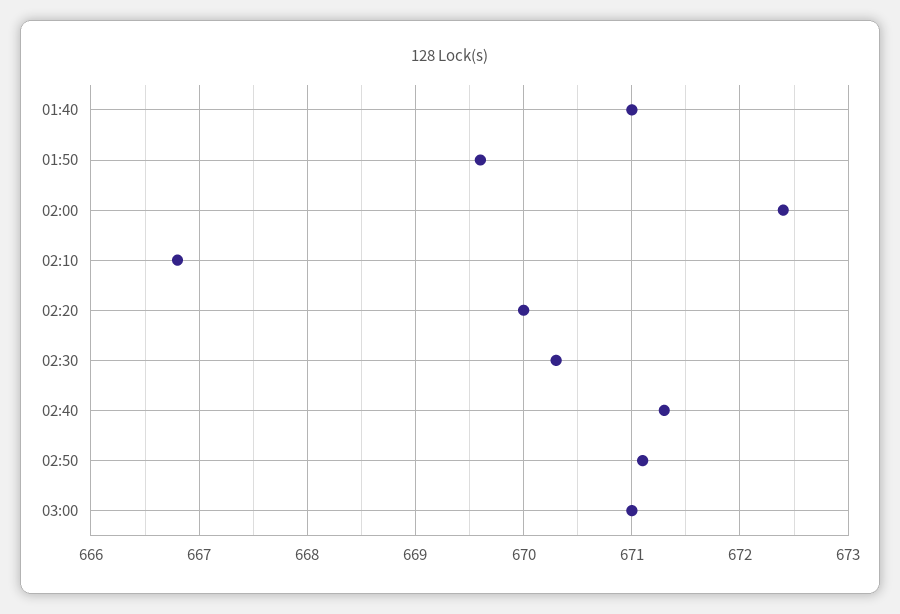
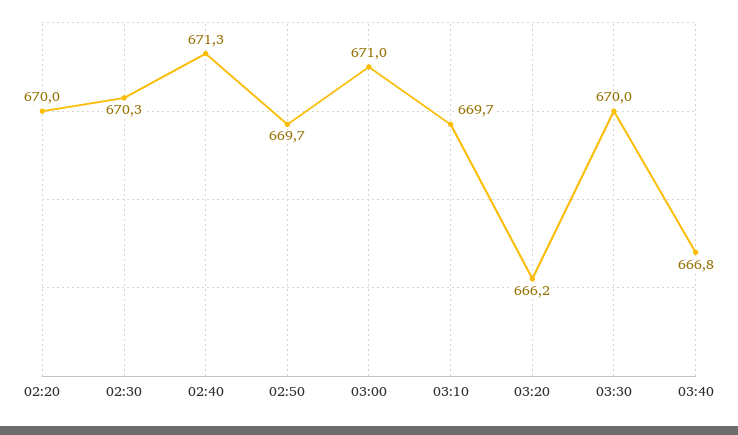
01:40: 671 -> none
01:50: 669.6 -> none
02:00: 672.4 -> none
02:10: 666.8 -> none
02:50: 671.1 -> 669.7
03:10: none -> 669.7
03:20: none -> 666.2
03:30: none -> 670
03:40: none -> 666.8

